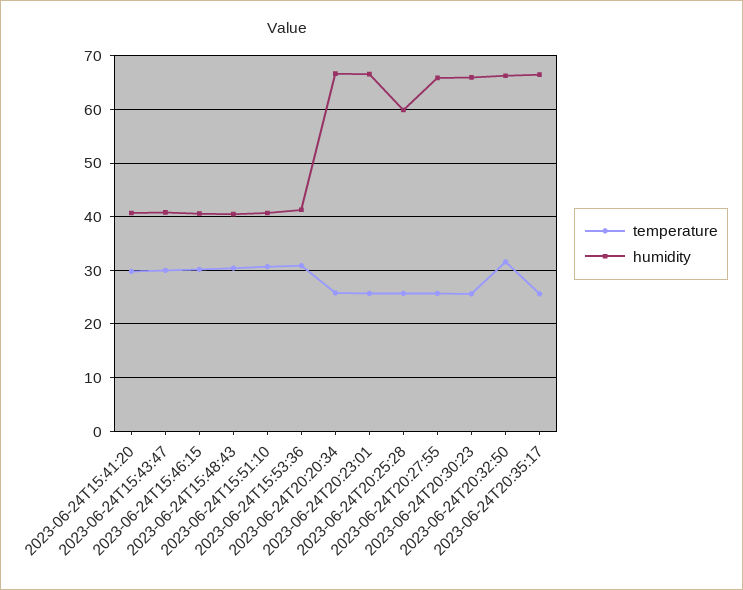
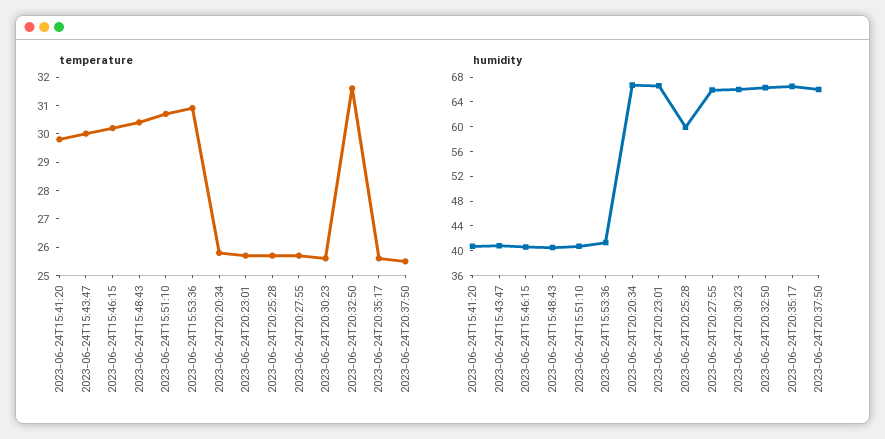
temperature, 2023-06-24T20:37:50: none -> 25.5
humidity, 2023-06-24T20:37:50: none -> 66

